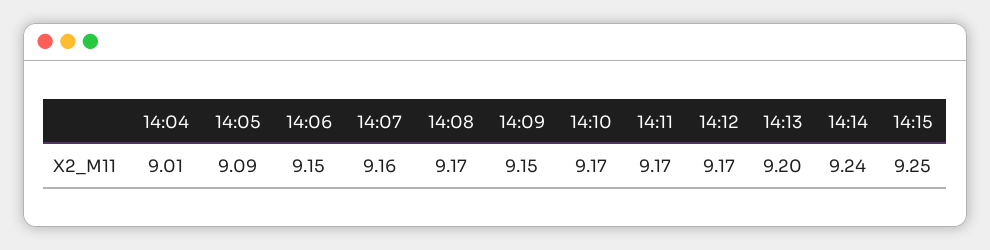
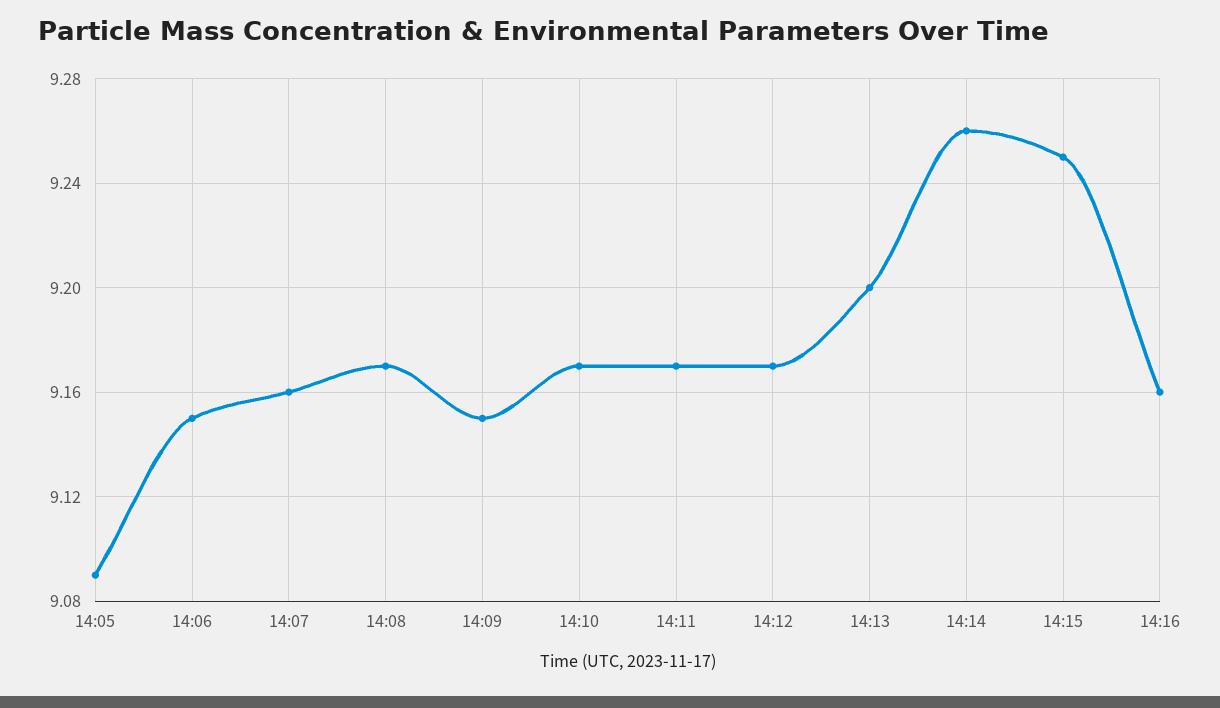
14:04: 9.01 -> none
14:14: 9.24 -> 9.26
14:16: none -> 9.16

